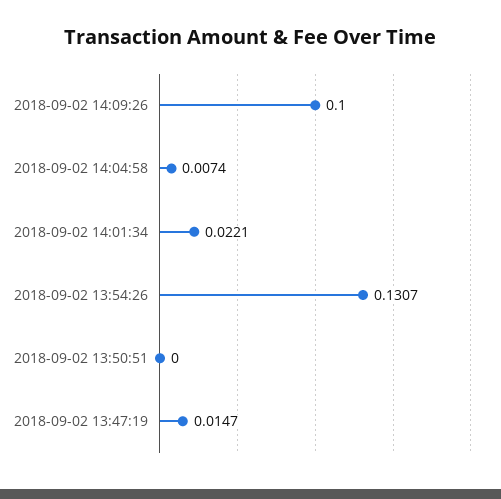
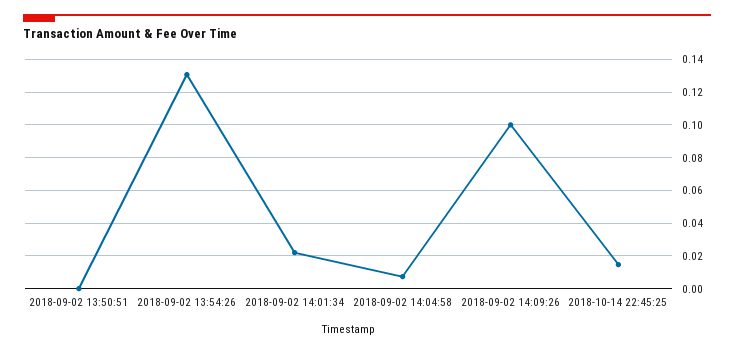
2018-09-02 13:47:19: 0.0147 -> none
2018-10-14 22:45:25: none -> 0.015

